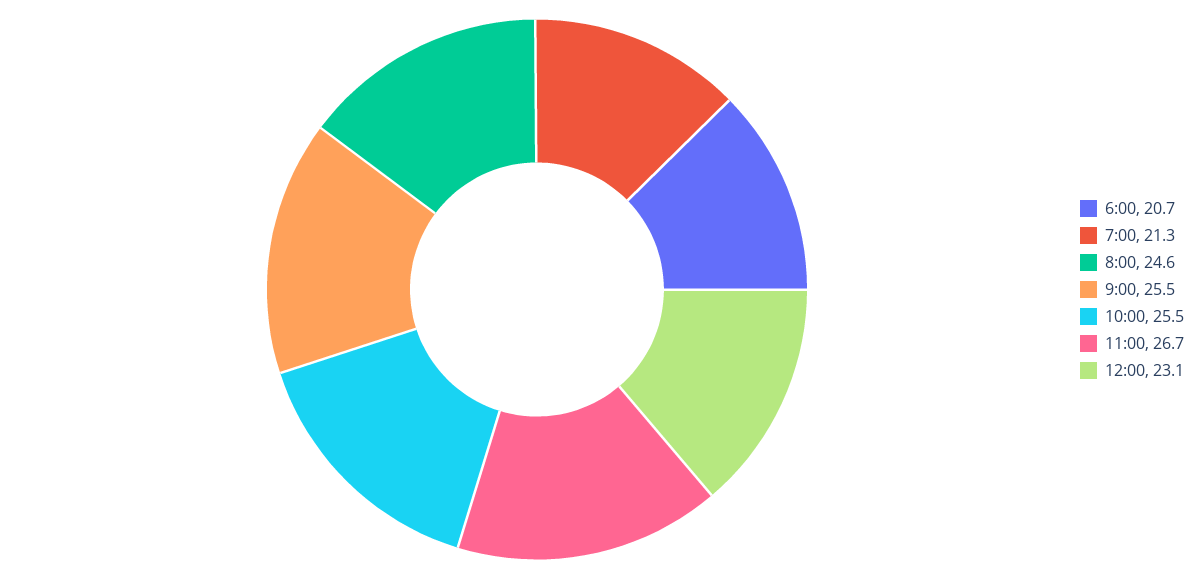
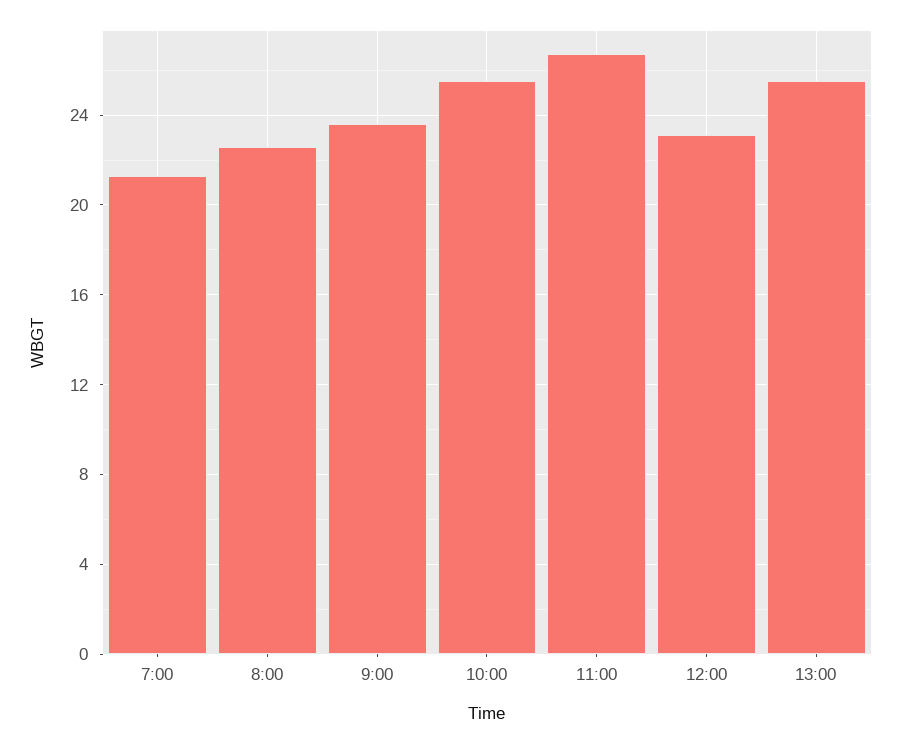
6:00: 20.7 -> none
8:00: 24.6 -> 22.5
9:00: 25.5 -> 23.5
13:00: none -> 25.5

